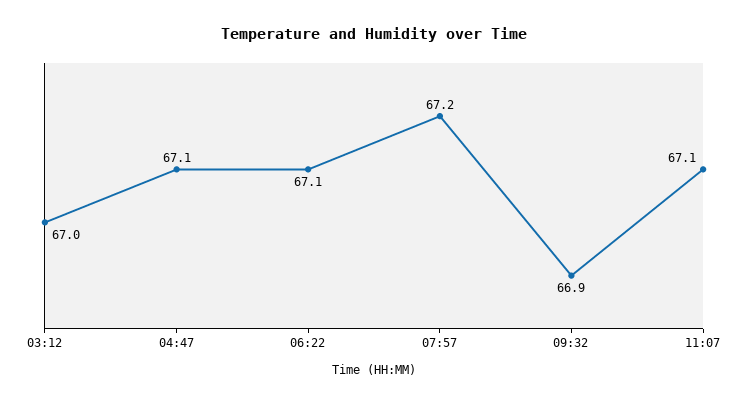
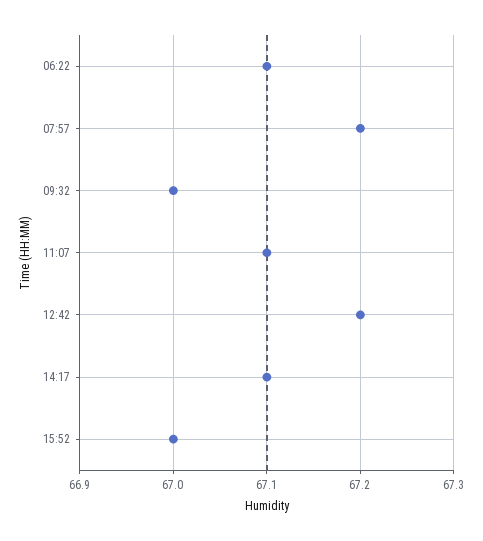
03:12: 67 -> none
04:47: 67.1 -> none
09:32: 66.9 -> 67
12:42: none -> 67.2
14:17: none -> 67.1
15:52: none -> 67

